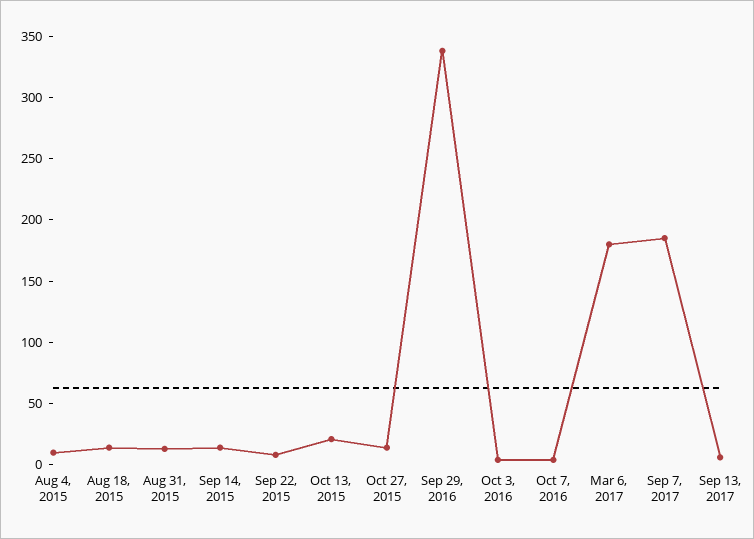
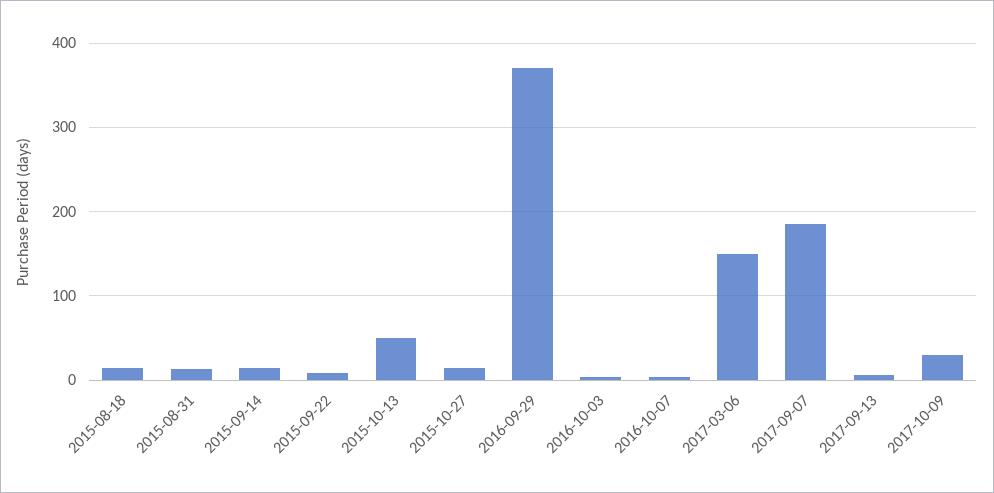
Aug 4, 2015: 10 -> none
Oct 13, 2015: 20 -> 50
Sep 29, 2016: 340 -> 370
Mar 6, 2017: 180 -> 150
2017-10-09: none -> 30

